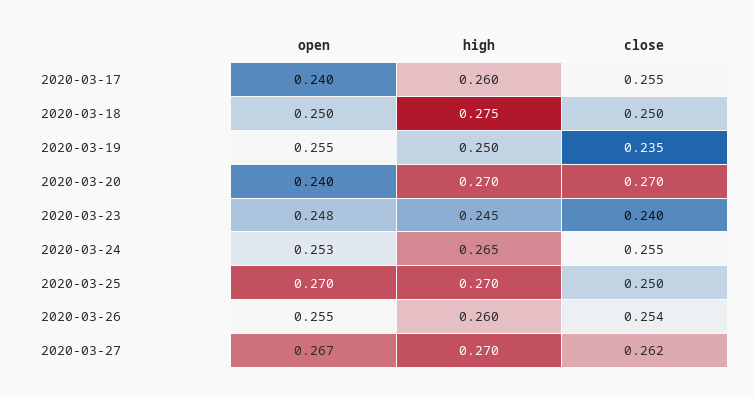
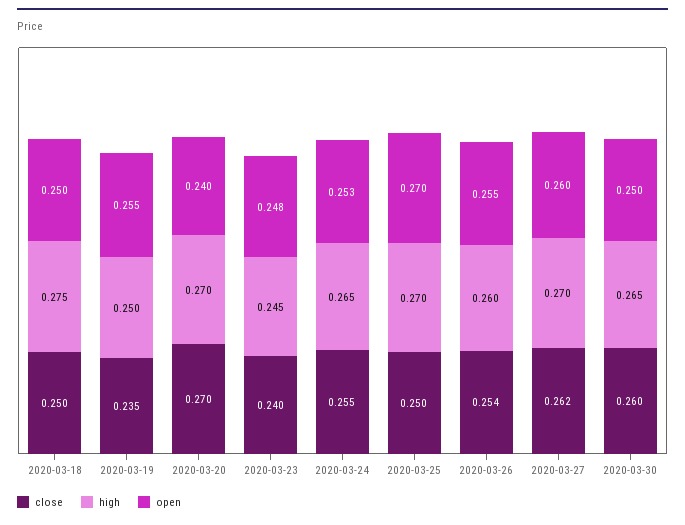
open, 2020-03-17: 0.24 -> none
high, 2020-03-17: 0.26 -> none
close, 2020-03-17: 0.255 -> none
open, 2020-03-27: 0.267 -> 0.26
close, 2020-03-30: none -> 0.26
high, 2020-03-30: none -> 0.265
open, 2020-03-30: none -> 0.25

